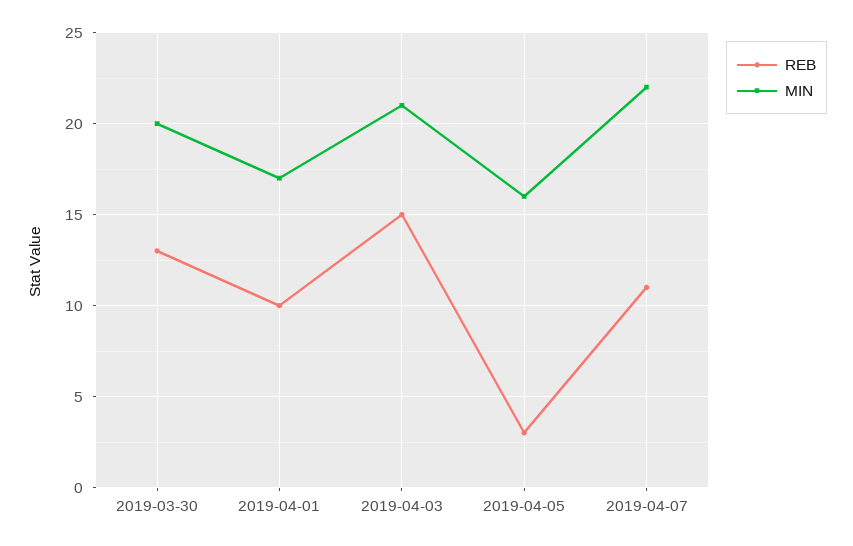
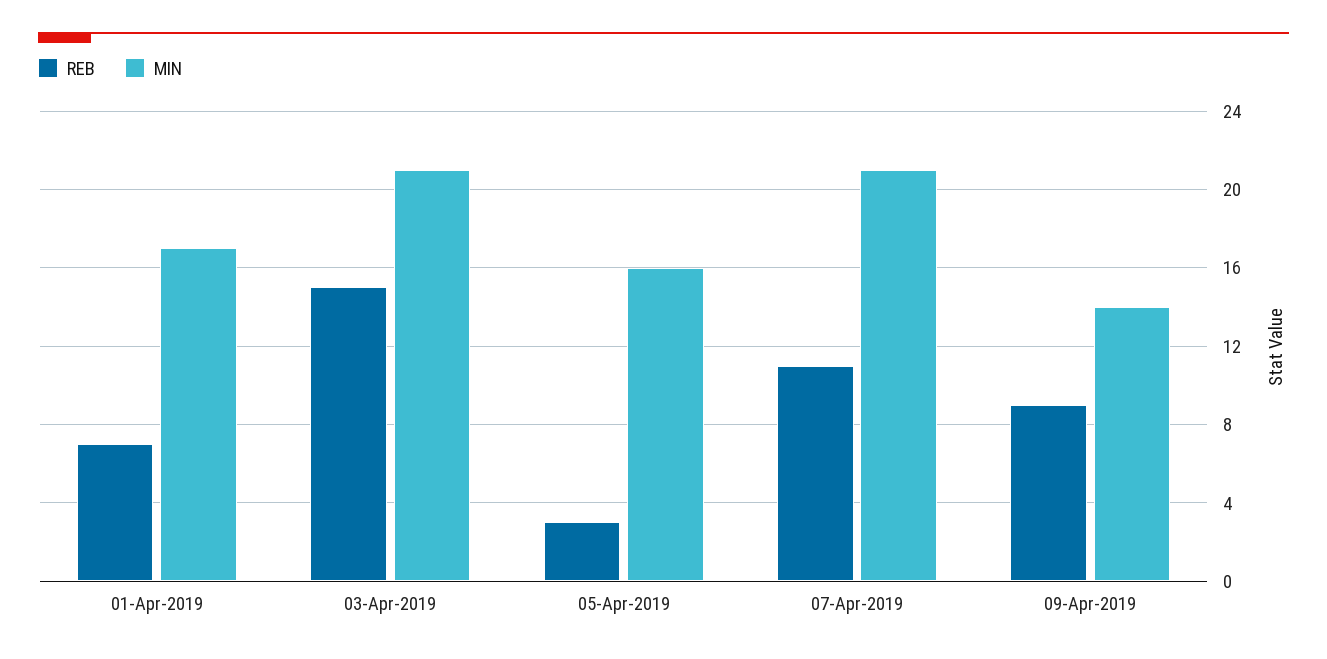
REB, 2019-03-30: 13 -> none
MIN, 2019-03-30: 20 -> none
REB, 2019-04-01: 10 -> 7
MIN, 2019-04-07: 22 -> 21
REB, 09-Apr-2019: none -> 9
MIN, 09-Apr-2019: none -> 14

